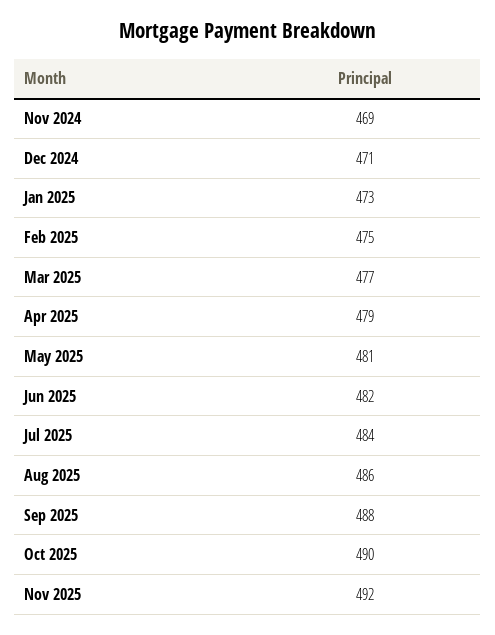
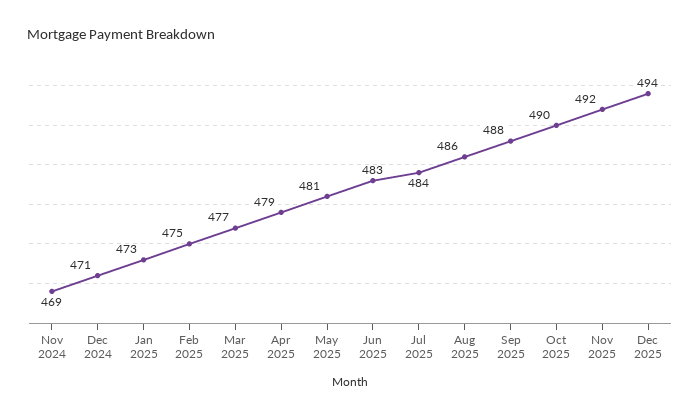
Jun 2025: 482 -> 483
Dec 2025: none -> 494

